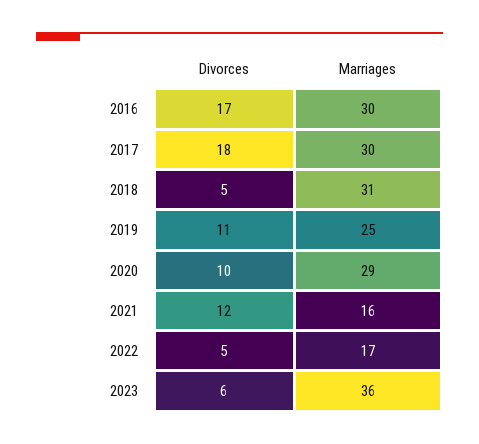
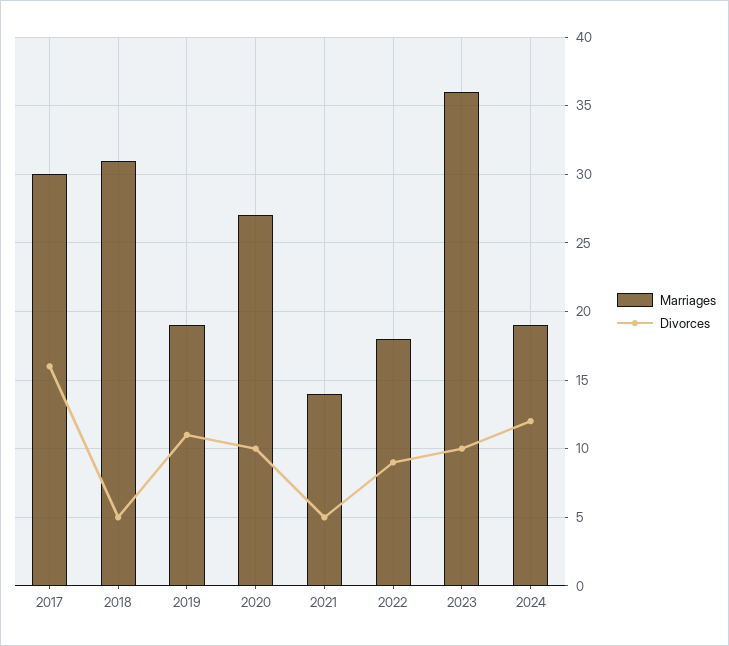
Divorces, 2016: 17 -> none
Marriages, 2016: 30 -> none
Divorces, 2017: 18 -> 16
Marriages, 2019: 25 -> 19
Marriages, 2020: 29 -> 27
Divorces, 2021: 12 -> 5
Marriages, 2021: 16 -> 14
Divorces, 2022: 5 -> 9
Marriages, 2022: 17 -> 18
Divorces, 2023: 6 -> 10
Marriages, 2024: none -> 19
Divorces, 2024: none -> 12

